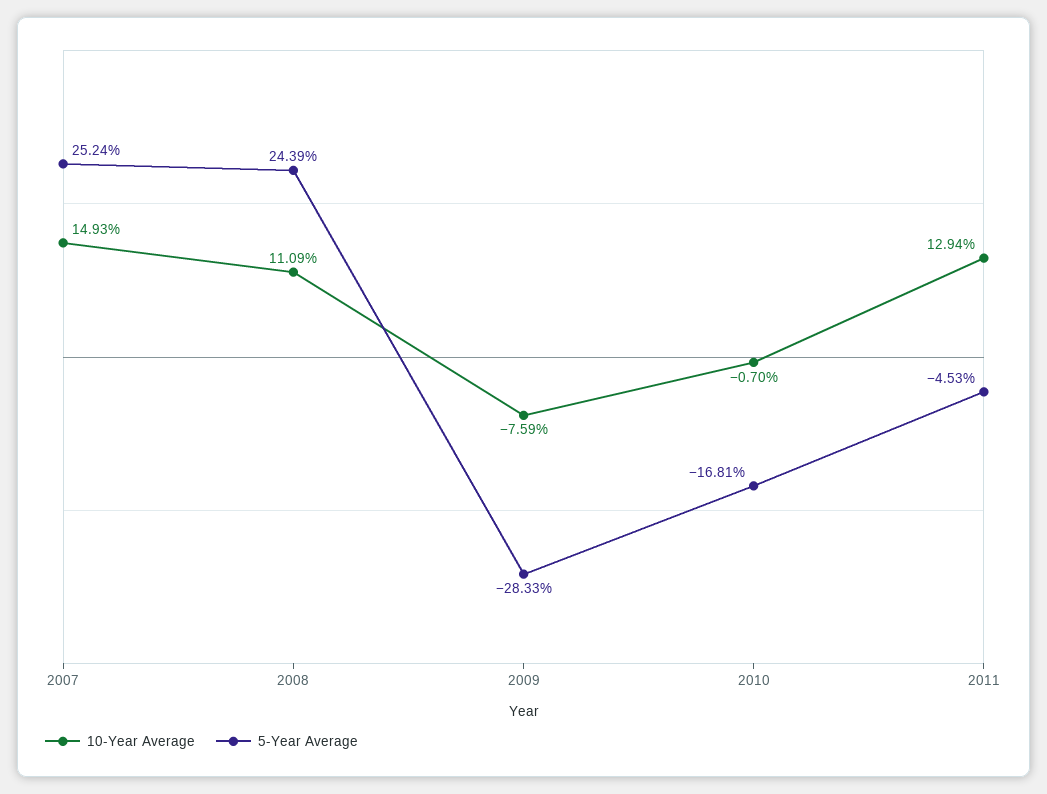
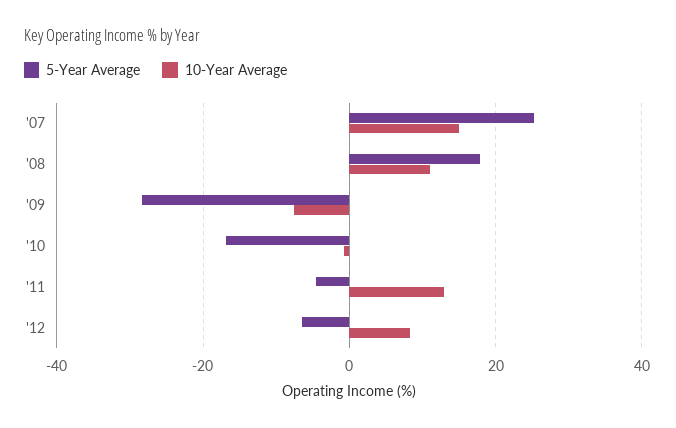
5-Year Average, 2008: 24.39 -> 18
5-Year Average, '12: none -> -6
10-Year Average, '12: none -> 8

